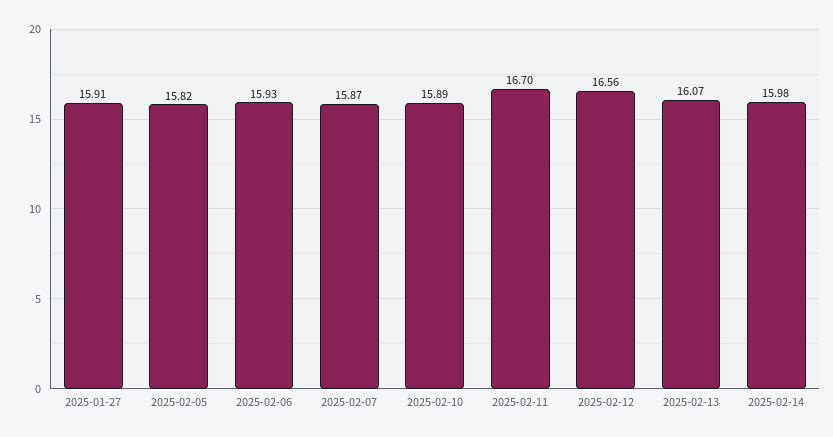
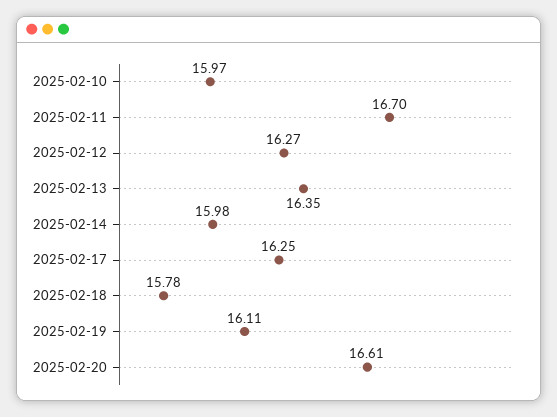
2025-01-27: 15.91 -> none
2025-02-05: 15.82 -> none
2025-02-06: 15.93 -> none
2025-02-07: 15.87 -> none
2025-02-10: 15.89 -> 15.97
2025-02-12: 16.56 -> 16.27
2025-02-13: 16.07 -> 16.35
2025-02-17: none -> 16.25
2025-02-18: none -> 15.78
2025-02-19: none -> 16.11
2025-02-20: none -> 16.61

